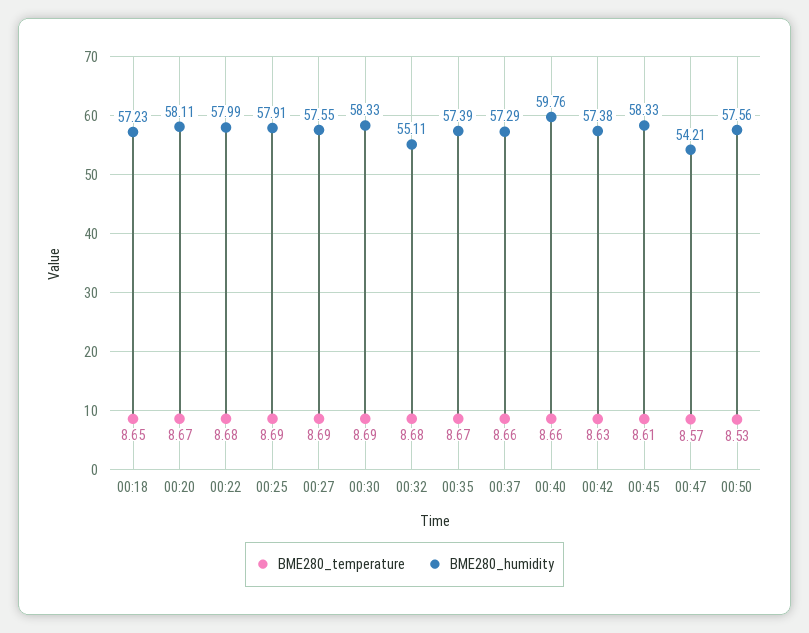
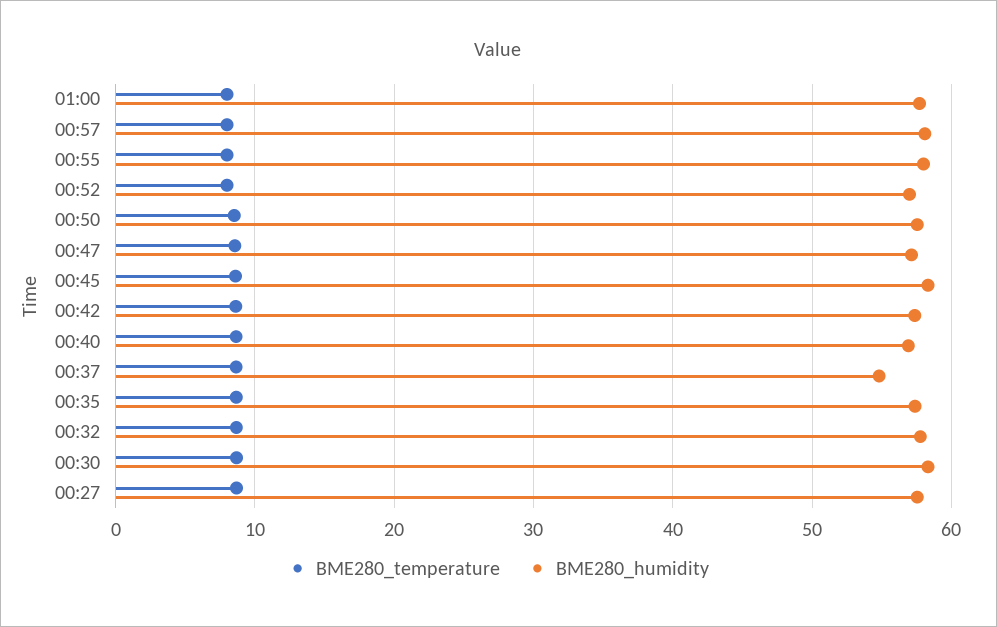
BME280_temperature, 00:18: 8.65 -> none
BME280_humidity, 00:18: 57.23 -> none
BME280_temperature, 00:20: 8.67 -> none
BME280_humidity, 00:20: 58.11 -> none
BME280_temperature, 00:22: 8.68 -> none
BME280_humidity, 00:22: 57.99 -> none
BME280_temperature, 00:25: 8.69 -> none
BME280_humidity, 00:25: 57.91 -> none
BME280_humidity, 00:32: 55.11 -> 58
BME280_humidity, 00:37: 57.29 -> 55
BME280_humidity, 00:40: 59.76 -> 57
BME280_humidity, 00:47: 54.21 -> 57
BME280_temperature, 01:00: none -> 8
BME280_humidity, 01:00: none -> 58
BME280_temperature, 00:57: none -> 8
BME280_humidity, 00:57: none -> 58
BME280_temperature, 00:55: none -> 8
BME280_humidity, 00:55: none -> 58
BME280_temperature, 00:52: none -> 8
BME280_humidity, 00:52: none -> 57

